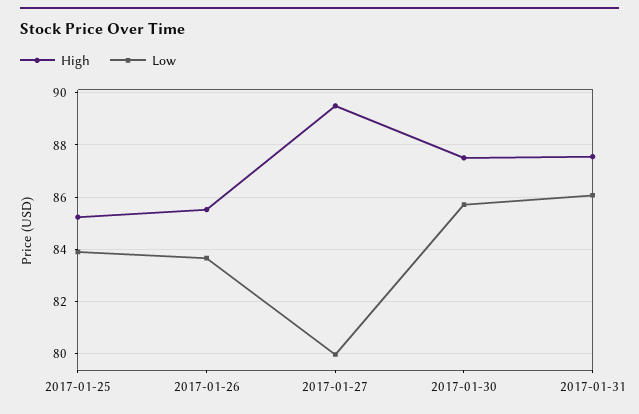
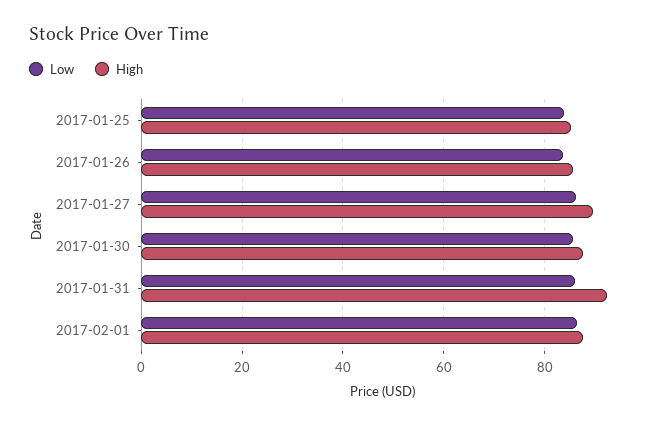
Low, 2017-01-27: 80 -> 86
High, 2017-01-31: 87.5 -> 92
Low, 2017-02-01: none -> 86
High, 2017-02-01: none -> 88

